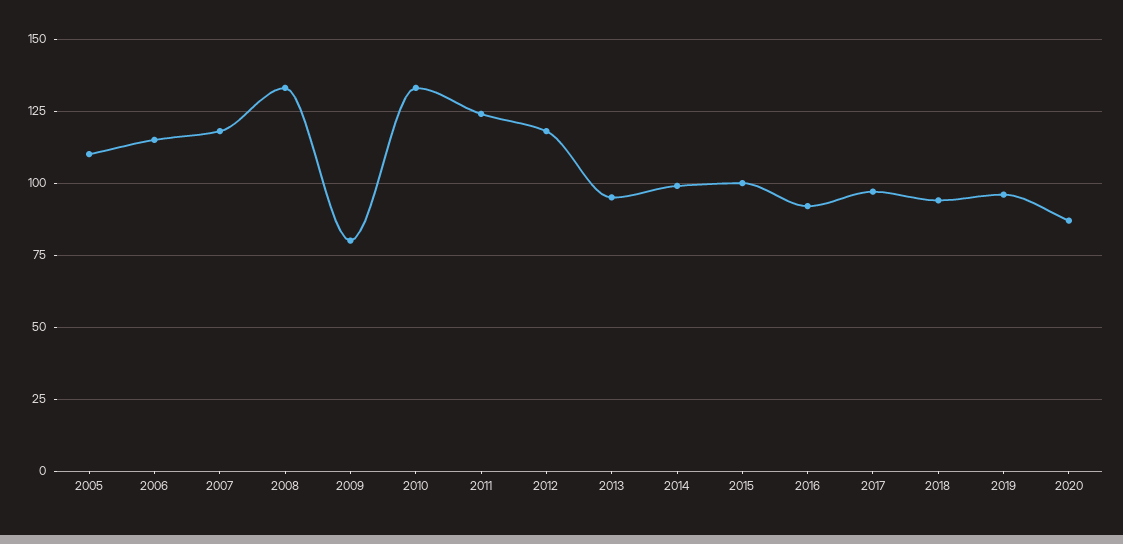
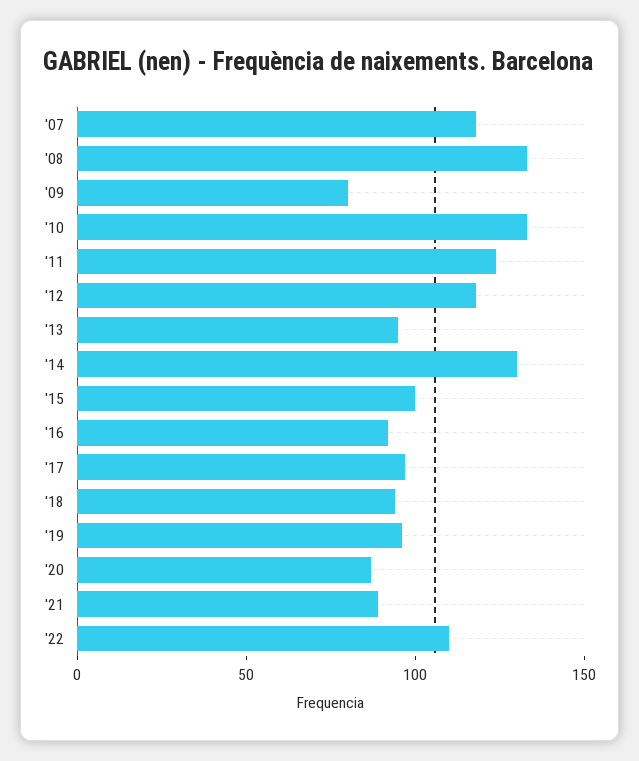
2005: 110 -> none
2006: 115 -> none
2014: 100 -> 130
'21: none -> 90
'22: none -> 110

